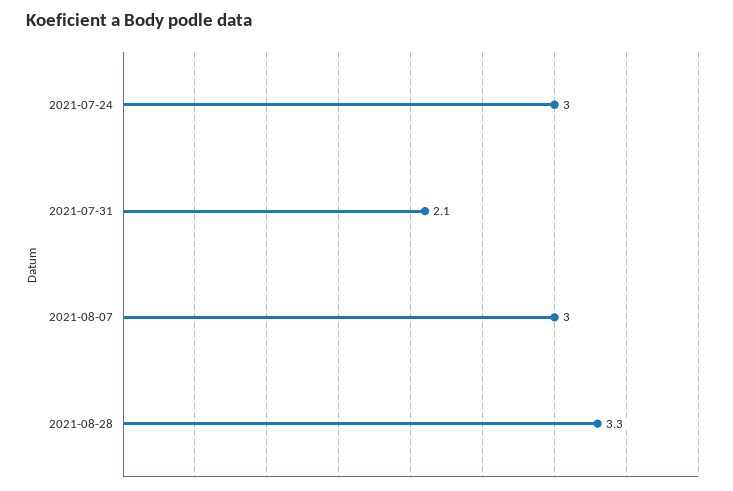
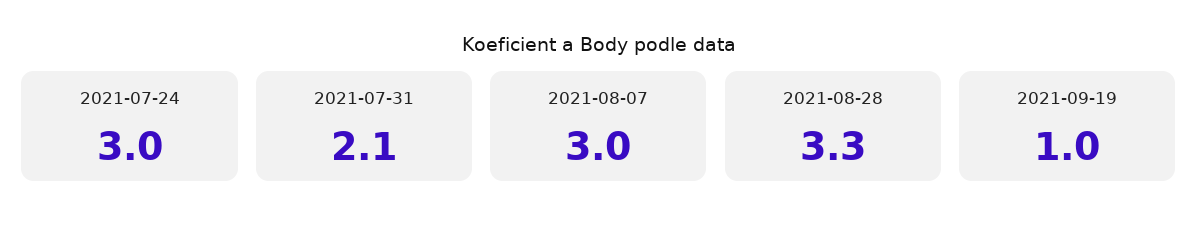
2021-09-19: none -> 1

